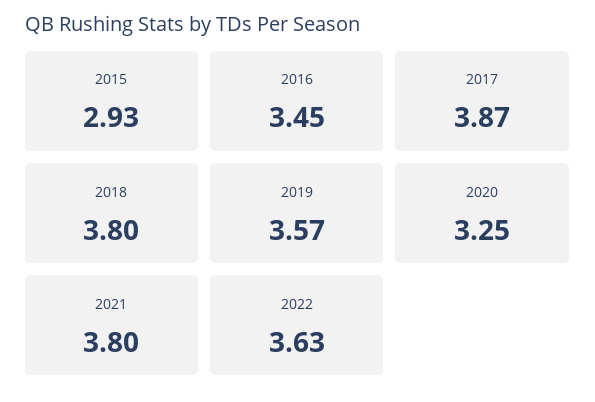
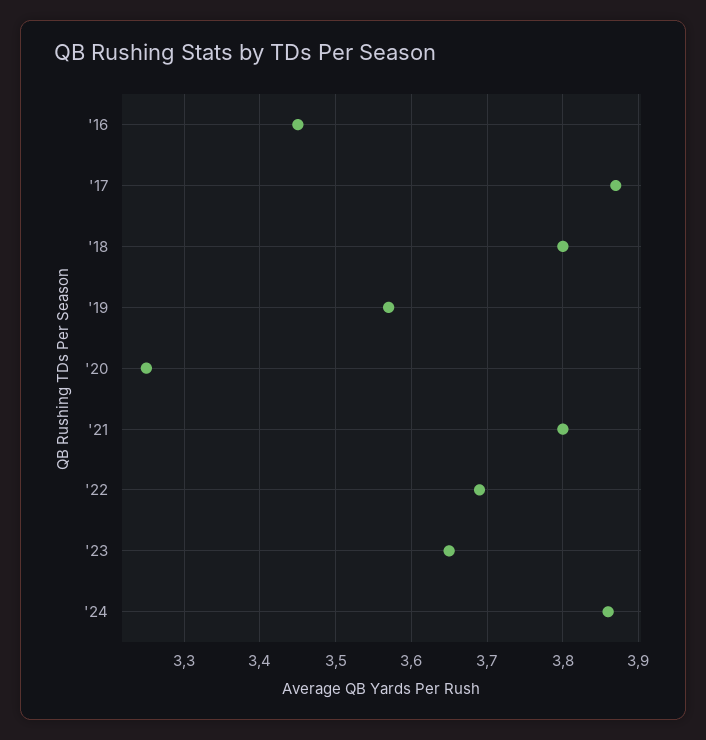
2015: 2.93 -> none
2022: 3.63 -> 3.69
'23: none -> 3.65
'24: none -> 3.86

